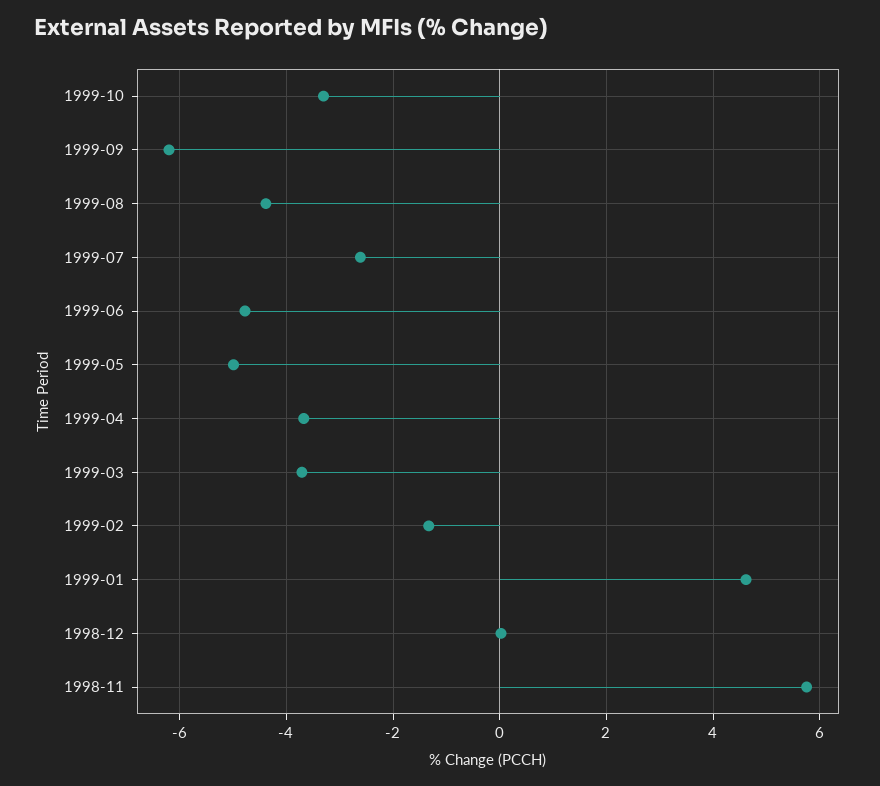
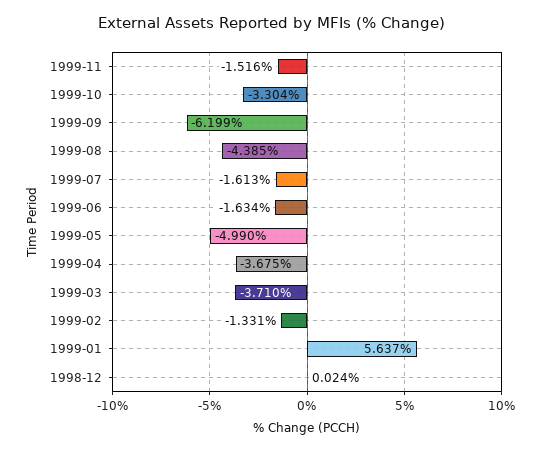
1999-07: -2.6 -> -1.613
1999-06: -4.8 -> -1.634
1999-01: 4.6 -> 5.637
1998-11: 5.8 -> none
1999-11: none -> -1.516

